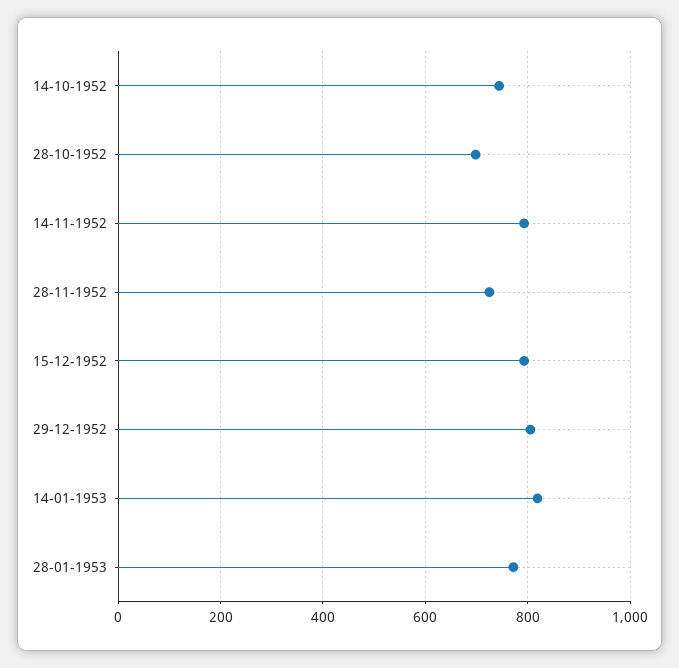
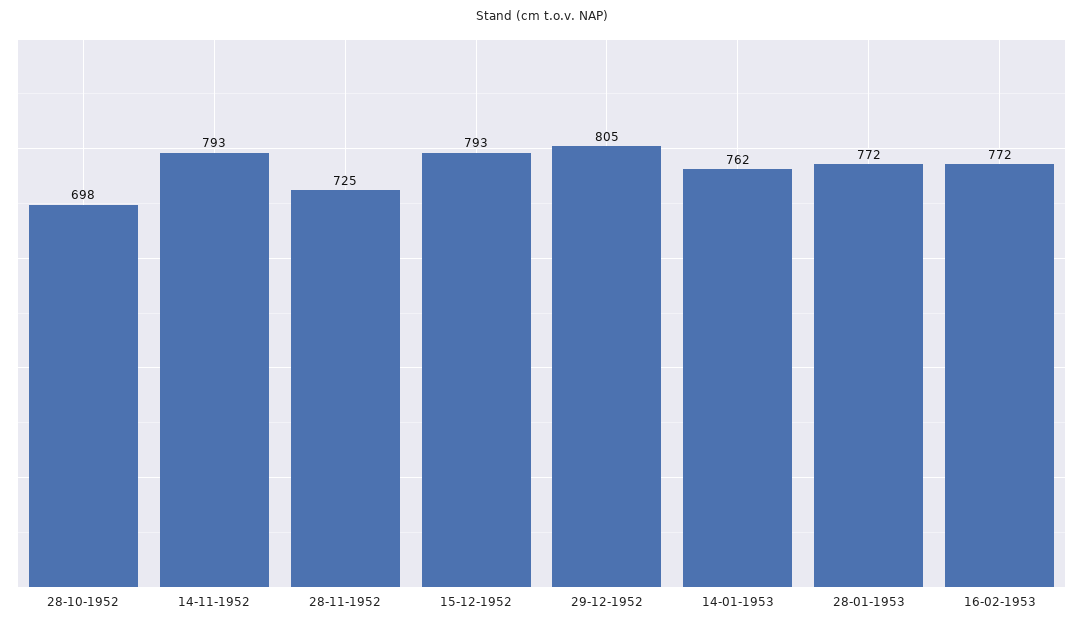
14-10-1952: 740 -> none
14-01-1953: 820 -> 762
16-02-1953: none -> 772

